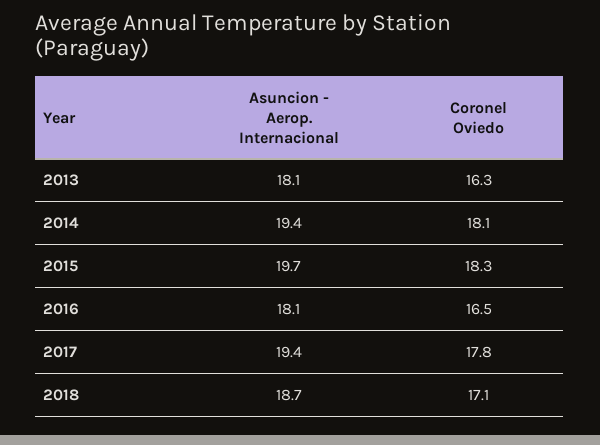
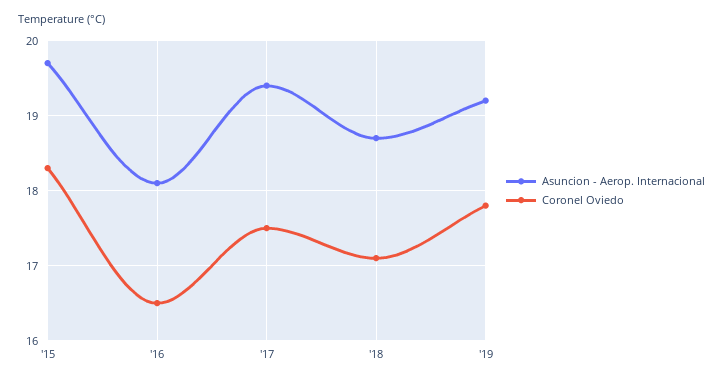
Asuncion - Aerop. Internacional, 2013: 18.1 -> none
Coronel Oviedo, 2013: 16.3 -> none
Asuncion - Aerop. Internacional, 2014: 19.4 -> none
Coronel Oviedo, 2014: 18.1 -> none
Coronel Oviedo, 2017: 17.8 -> 17.5
Asuncion - Aerop. Internacional, '19: none -> 19.2
Coronel Oviedo, '19: none -> 17.8

